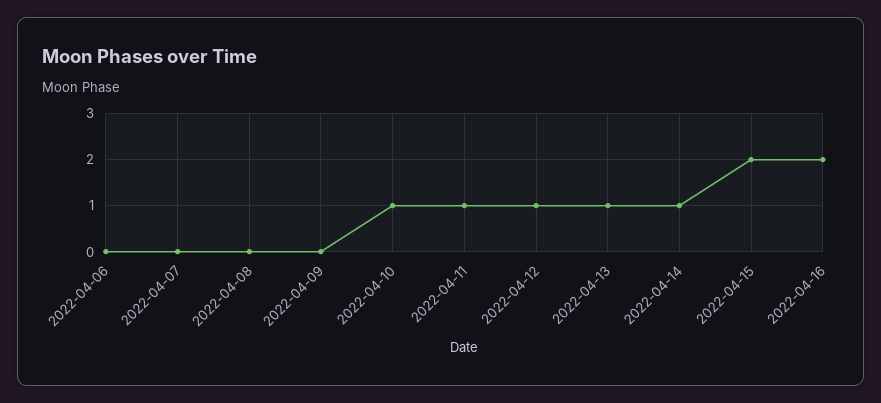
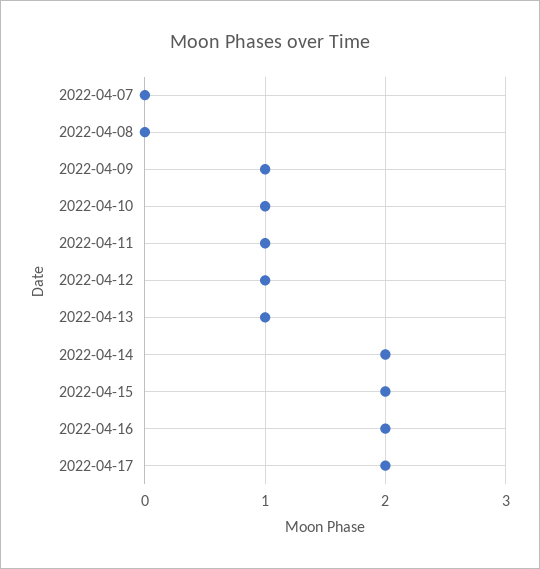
2022-04-06: 0 -> none
2022-04-09: 0 -> 1
2022-04-14: 1 -> 2
2022-04-17: none -> 2

